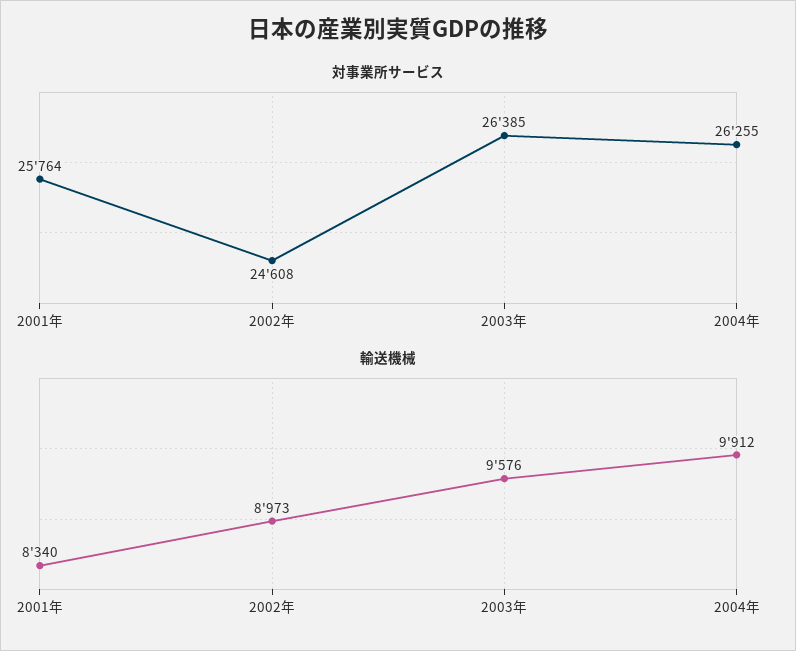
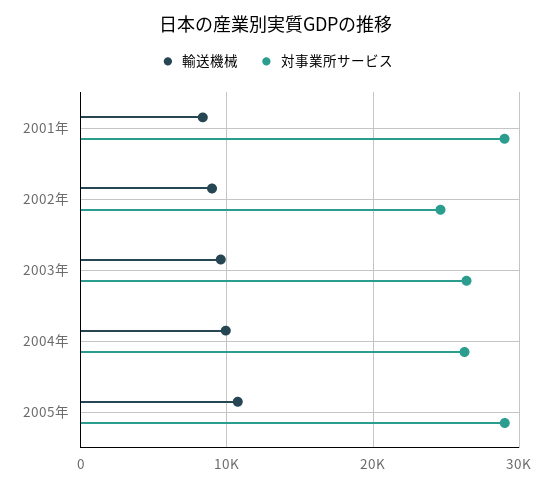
対事業所サービス, 2001年: 25764 -> 29000
輸送機械, 2005年: none -> 11000
対事業所サービス, 2005年: none -> 29000

